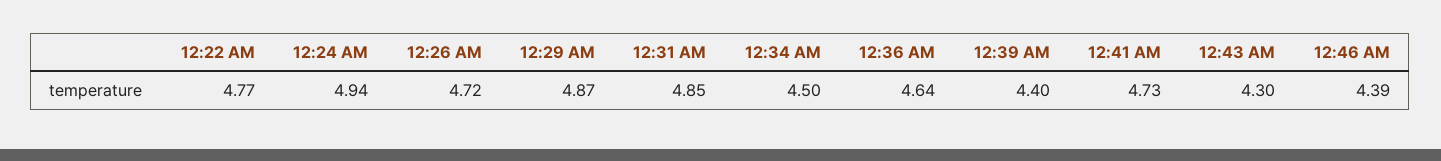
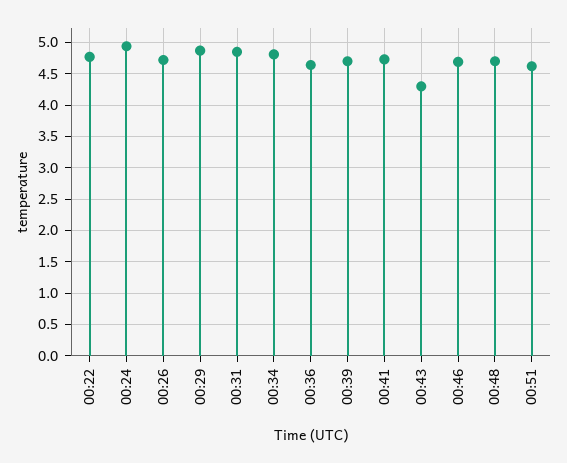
12:34 AM: 4.5 -> 4.8
12:39 AM: 4.4 -> 4.7
12:46 AM: 4.39 -> 4.7
00:48: none -> 4.7
00:51: none -> 4.6

